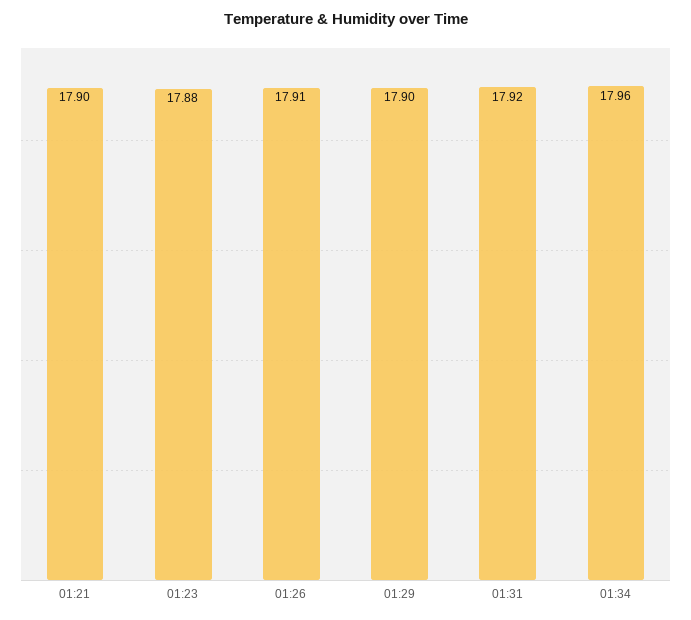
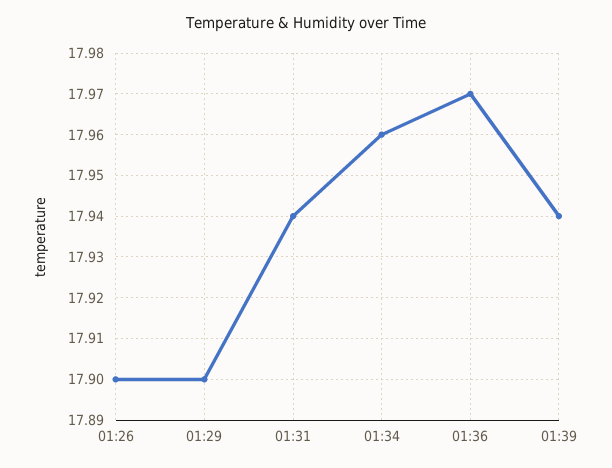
01:21: 17.9 -> none
01:23: 17.88 -> none
01:26: 17.91 -> 17.9
01:31: 17.92 -> 17.94
01:36: none -> 17.97
01:39: none -> 17.94

